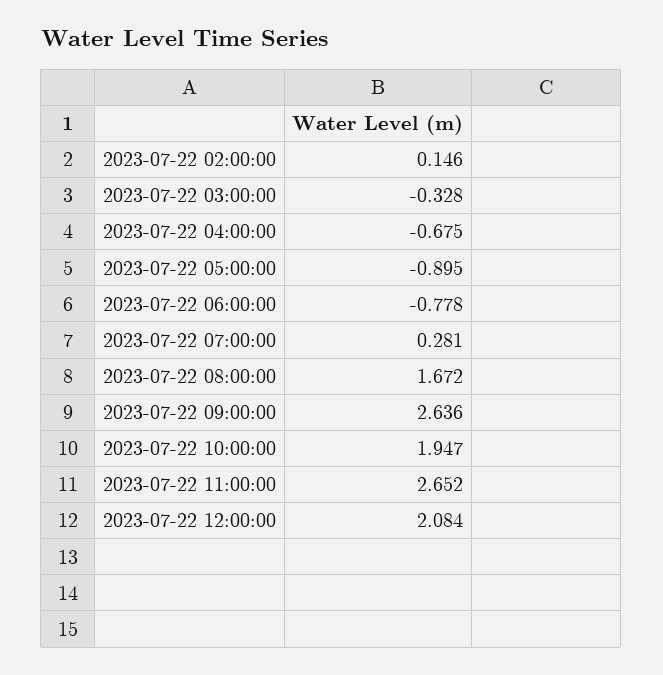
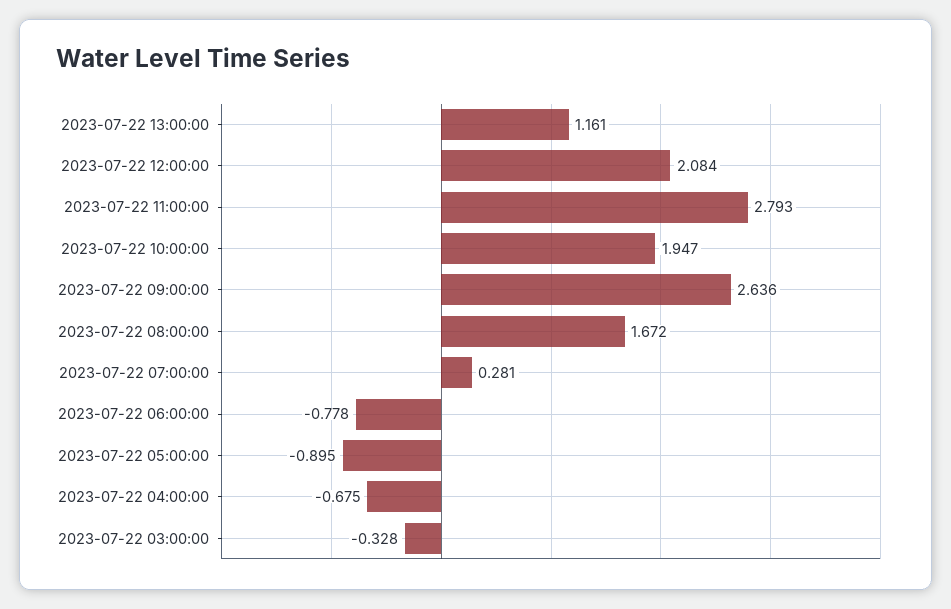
2023-07-22 02:00:00: 0.146 -> none
2023-07-22 11:00:00: 2.652 -> 2.793
2023-07-22 13:00:00: none -> 1.161

